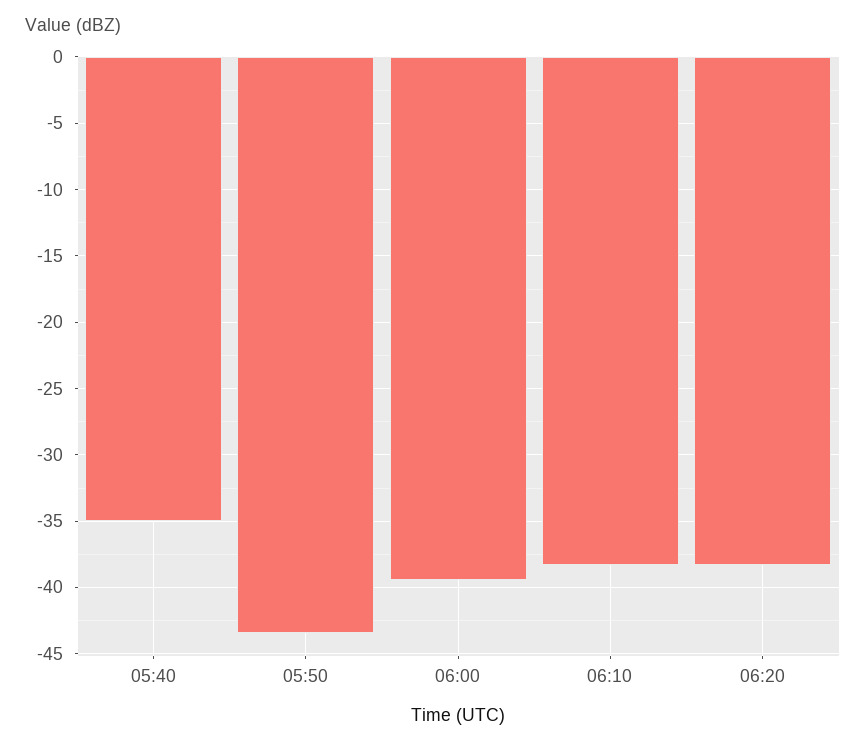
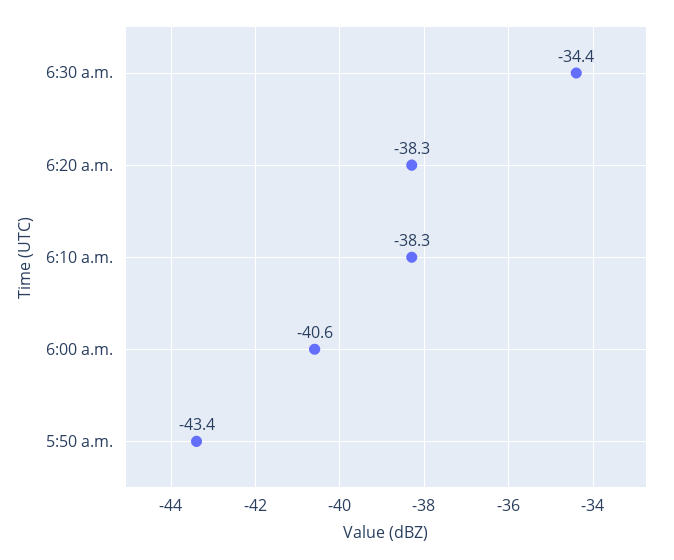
05:40: -35 -> none
06:00: -39.5 -> -40.6
6:30 a.m.: none -> -34.4

